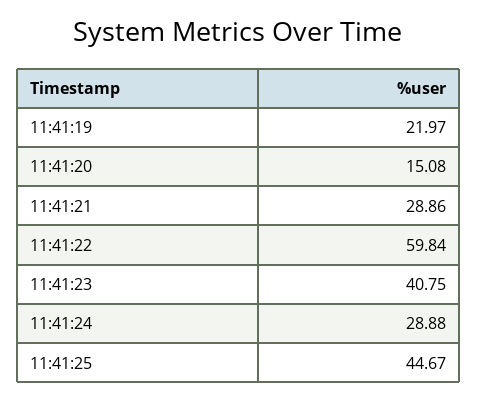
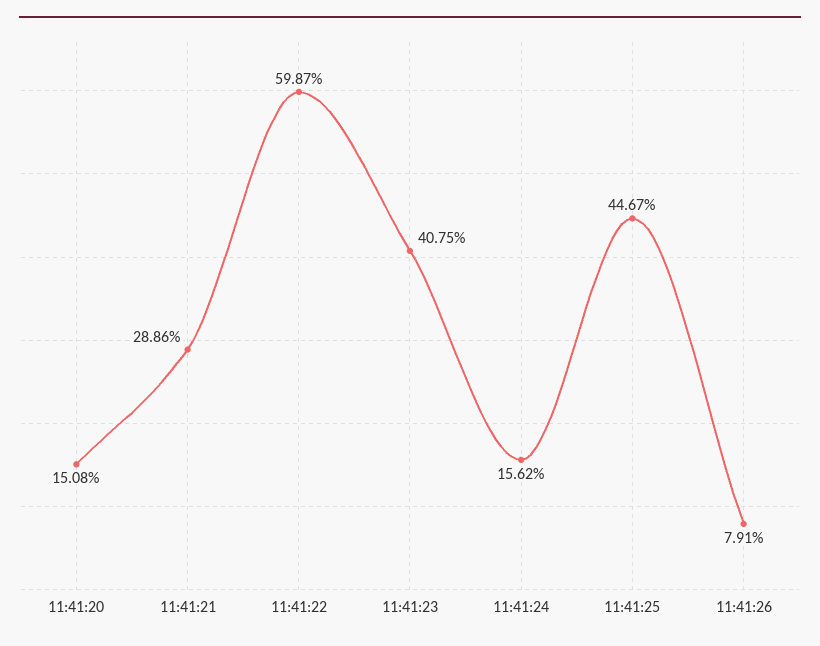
11:41:19: 21.97 -> none
11:41:22: 59.84 -> 59.87
11:41:24: 28.88 -> 15.62
11:41:26: none -> 7.91

